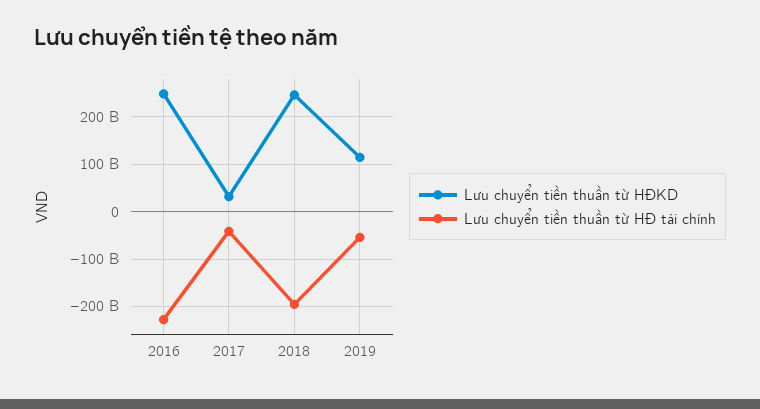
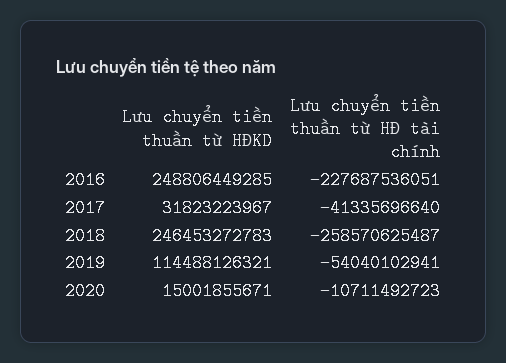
Lưu chuyển tiền thuần từ HĐ tài chính, 2018: -200000000000 -> -258570625487
Lưu chuyển tiền thuần từ HĐKD, 2020: none -> 15001855671
Lưu chuyển tiền thuần từ HĐ tài chính, 2020: none -> -10711492723

